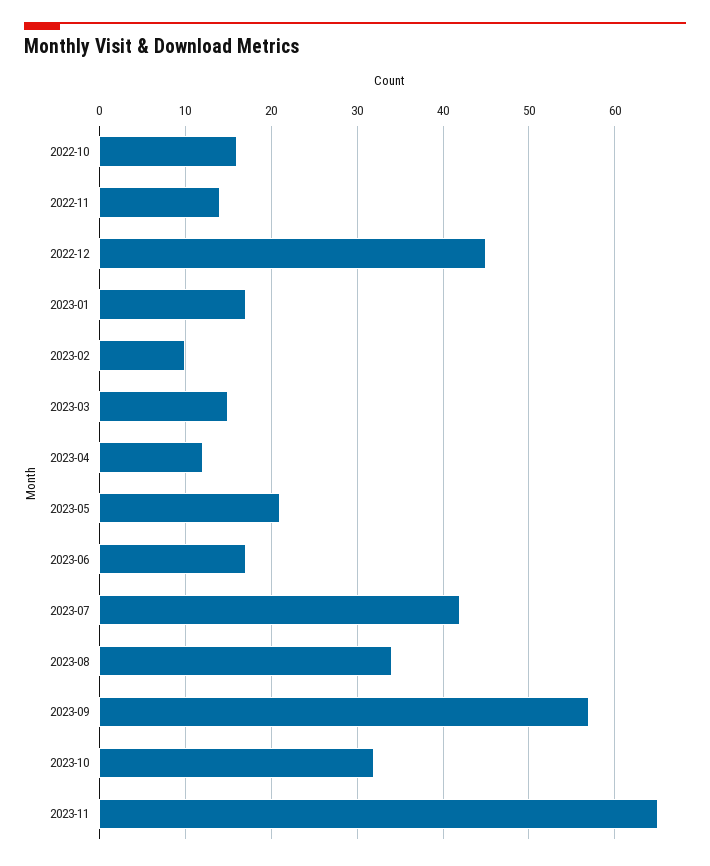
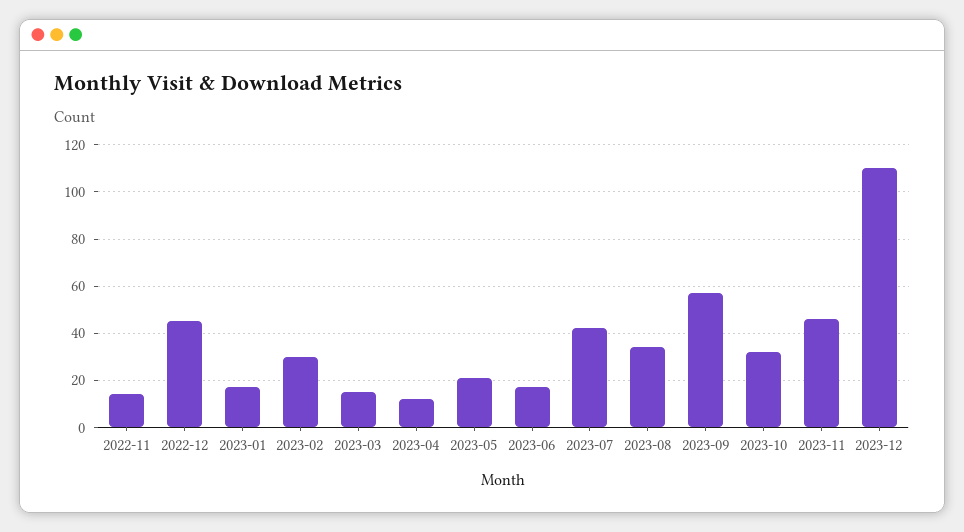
2022-10: 16 -> none
2023-02: 10 -> 30
2023-11: 65 -> 45
2023-12: none -> 110

